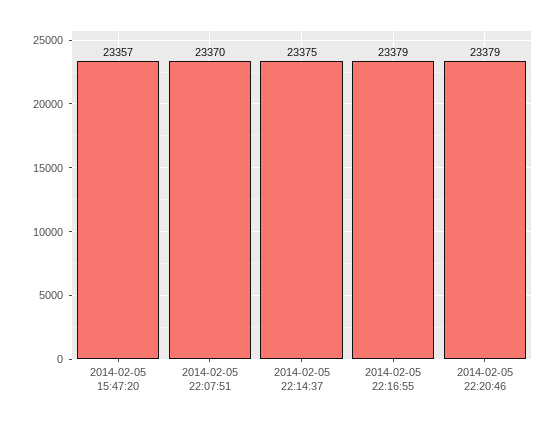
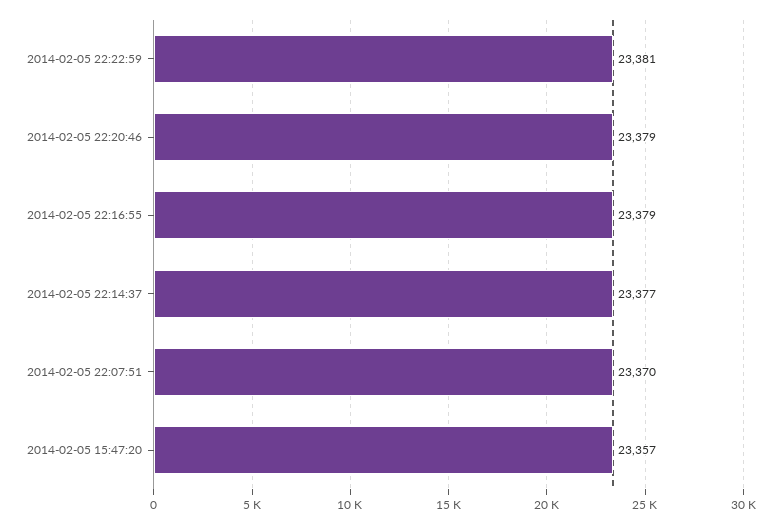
2014-02-05 22:14:37: 23375 -> 23377
2014-02-05 22:22:59: none -> 23381

